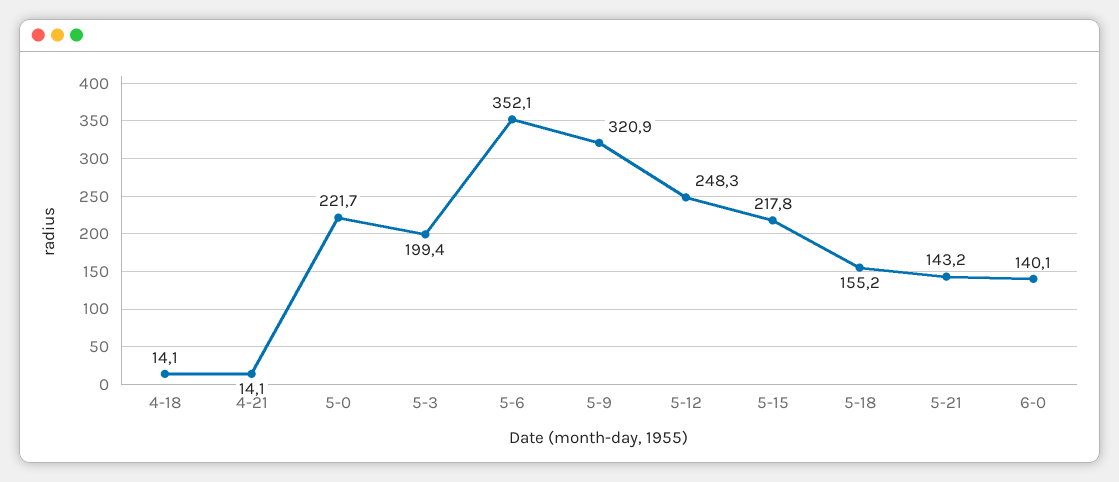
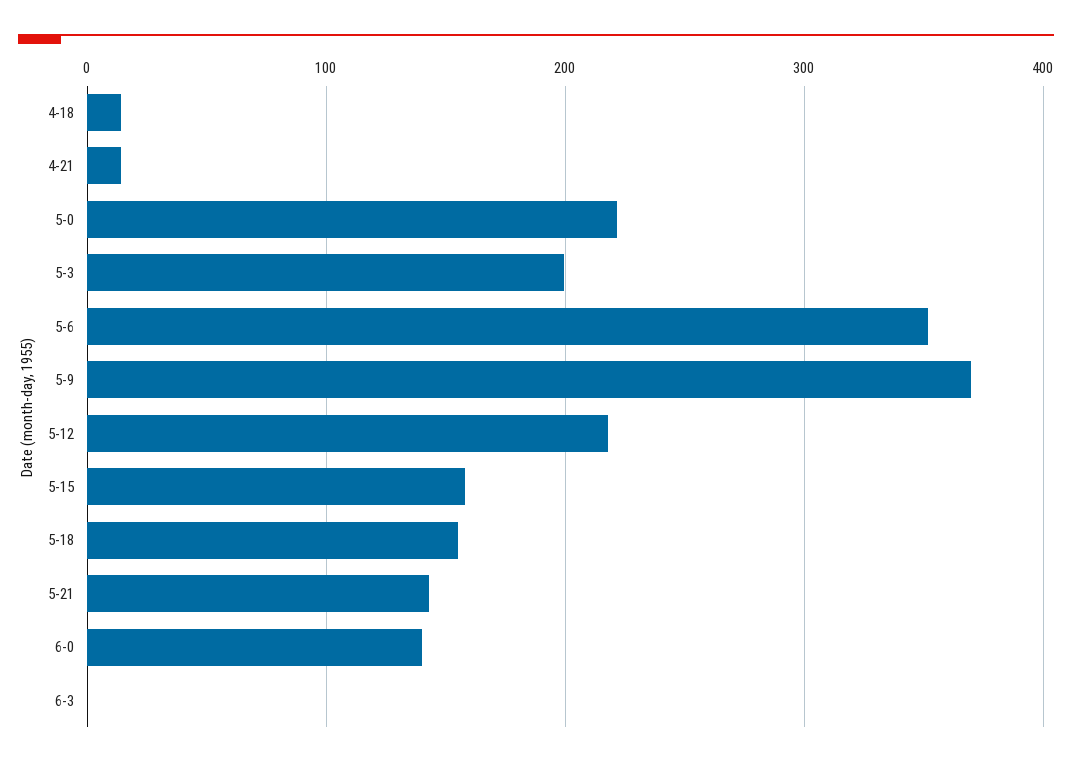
5-9: 320.9 -> 370
5-12: 248.3 -> 220
5-15: 217.8 -> 160
6-3: none -> 0

